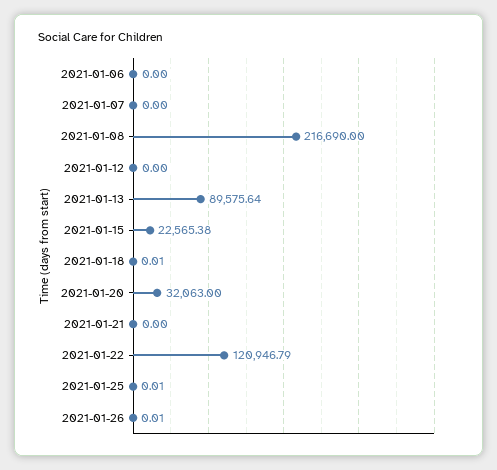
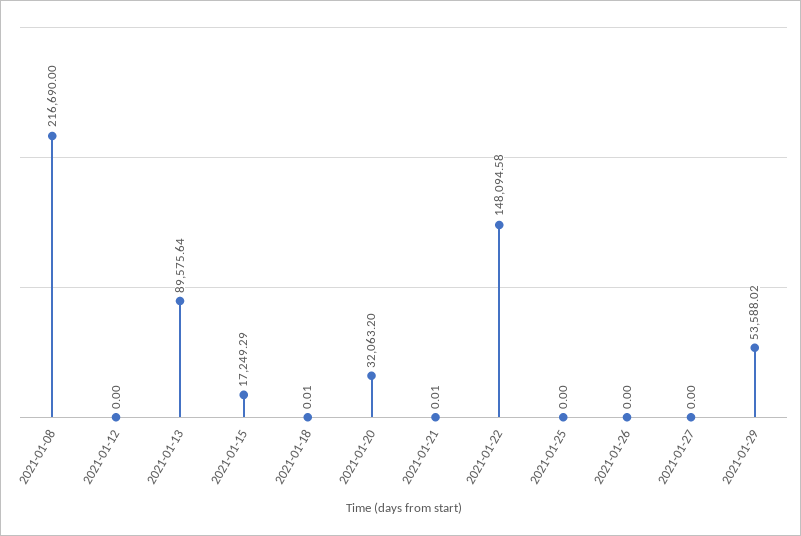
2021-01-06: 0 -> none
2021-01-07: 0 -> none
2021-01-15: 22565.38 -> 17249.29
2021-01-20: 32063 -> 32063.2
2021-01-21: 0 -> 0.01
2021-01-22: 120946.79 -> 148094.58
2021-01-25: 0.01 -> 0
2021-01-26: 0.01 -> 0
2021-01-27: none -> 0
2021-01-29: none -> 53588.02

